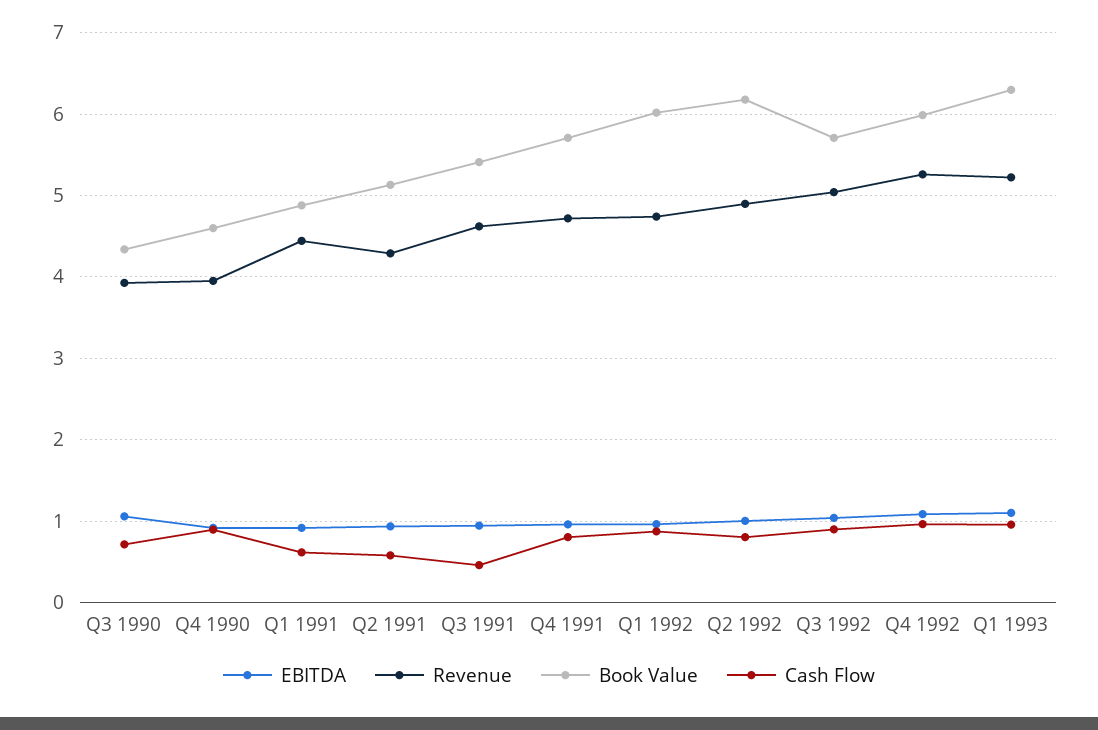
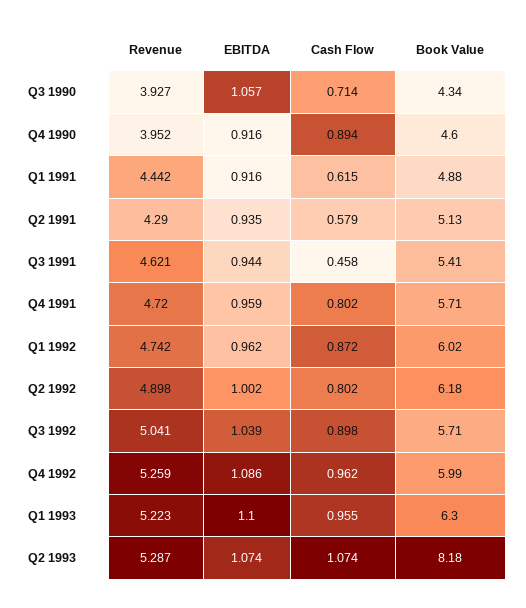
Revenue, Q2 1993: none -> 5.287
EBITDA, Q2 1993: none -> 1.074
Cash Flow, Q2 1993: none -> 1.074
Book Value, Q2 1993: none -> 8.18

